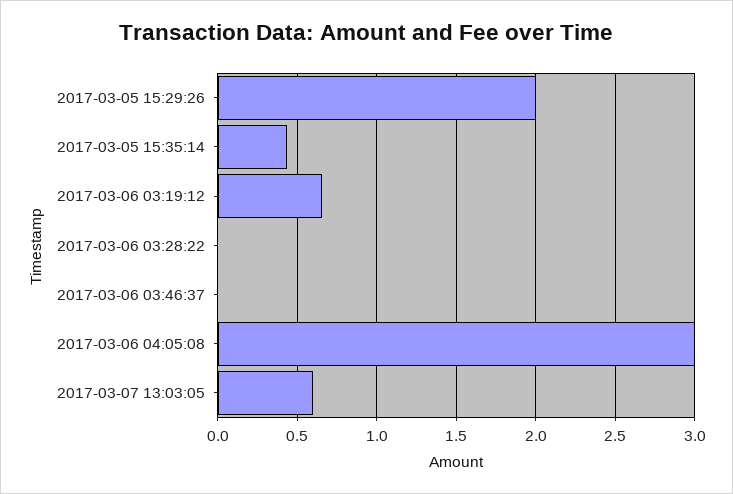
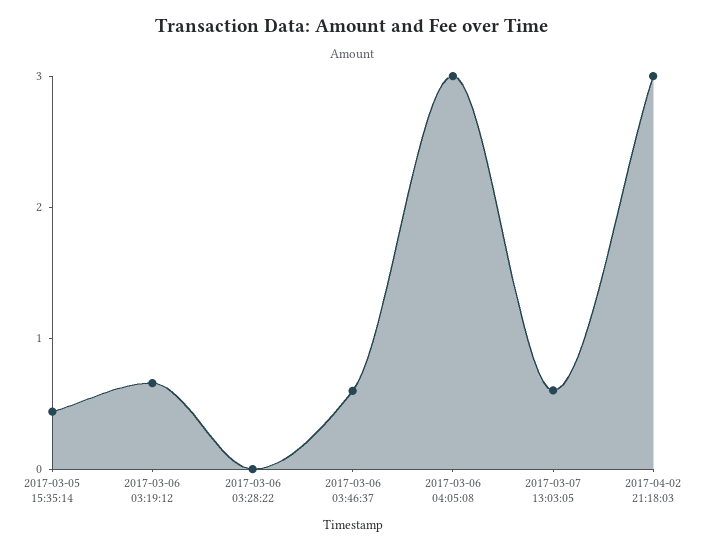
2017-03-05 15:29:26: 2 -> none
2017-03-06 03:46:37: 0 -> 0.6
2017-04-02 21:18:03: none -> 3

